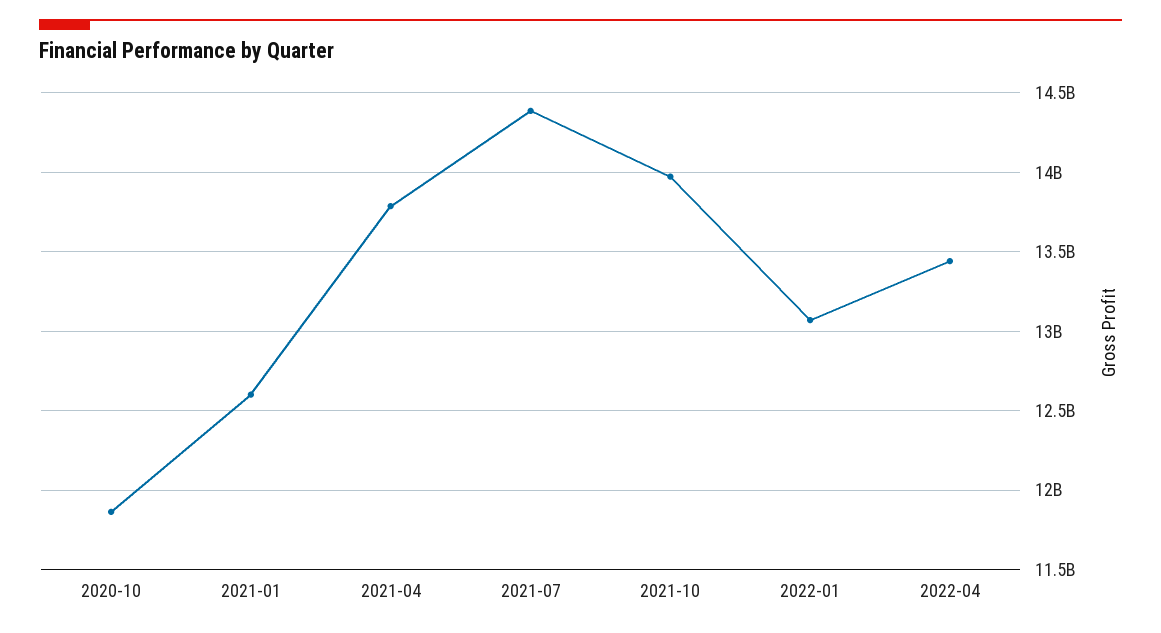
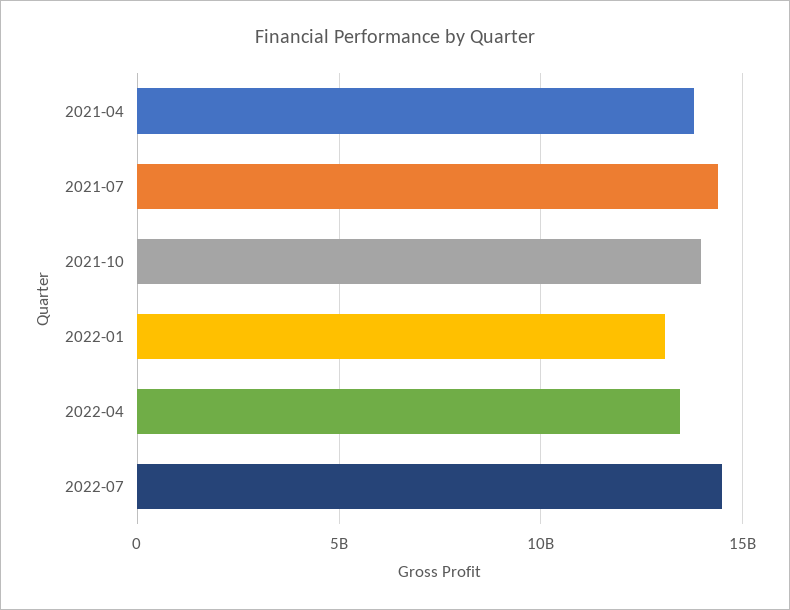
2020-10: 11850000000 -> none
2021-01: 12600000000 -> none
2022-07: none -> 14500000000

